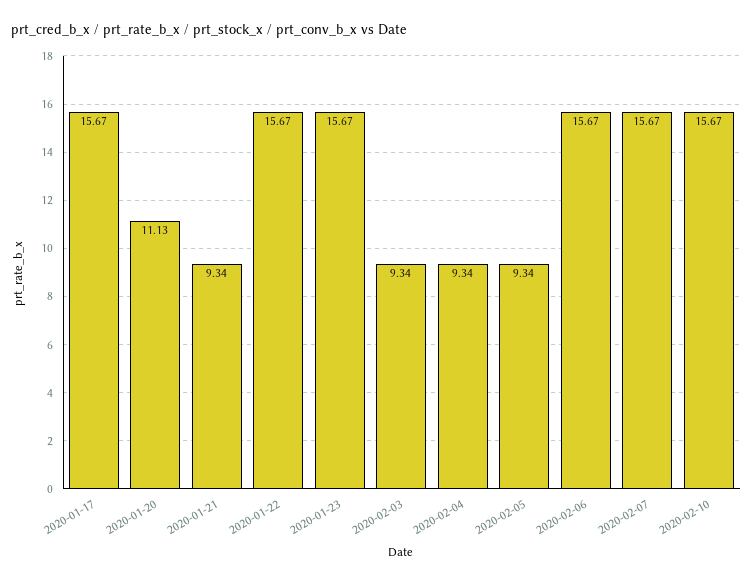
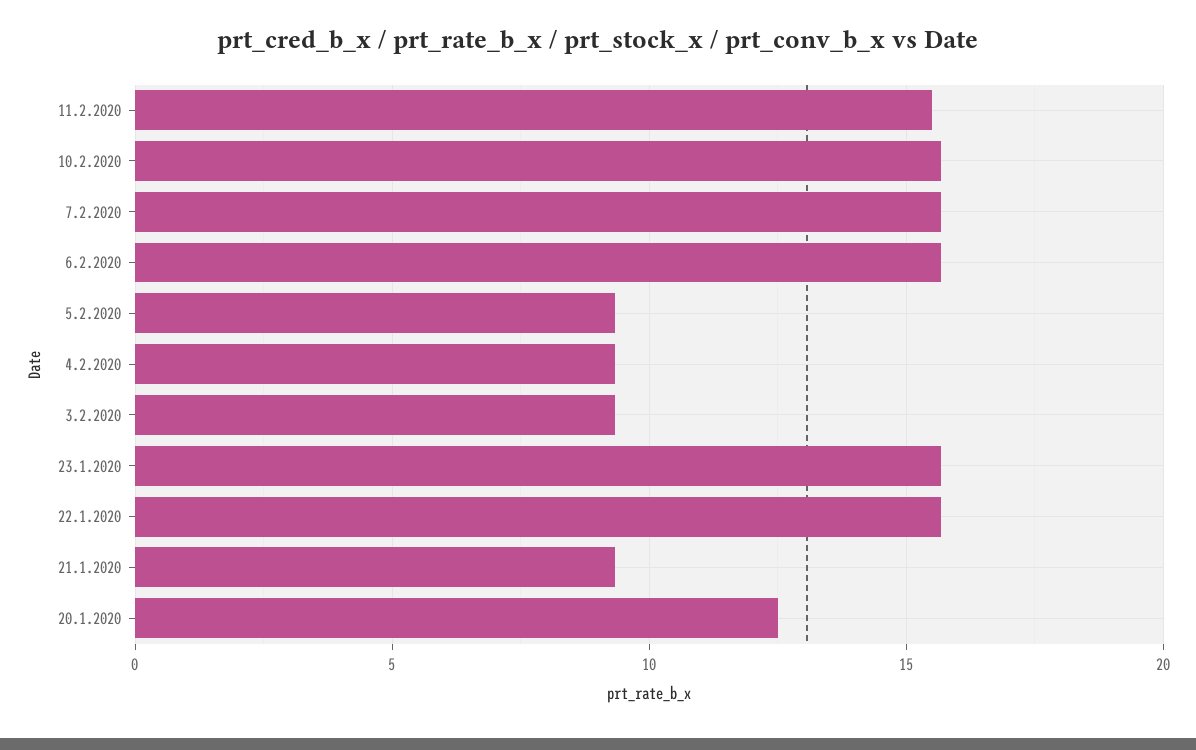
2020-01-17: 15.67 -> none
2020-01-20: 11.13 -> 12.5
11.2.2020: none -> 15.5

